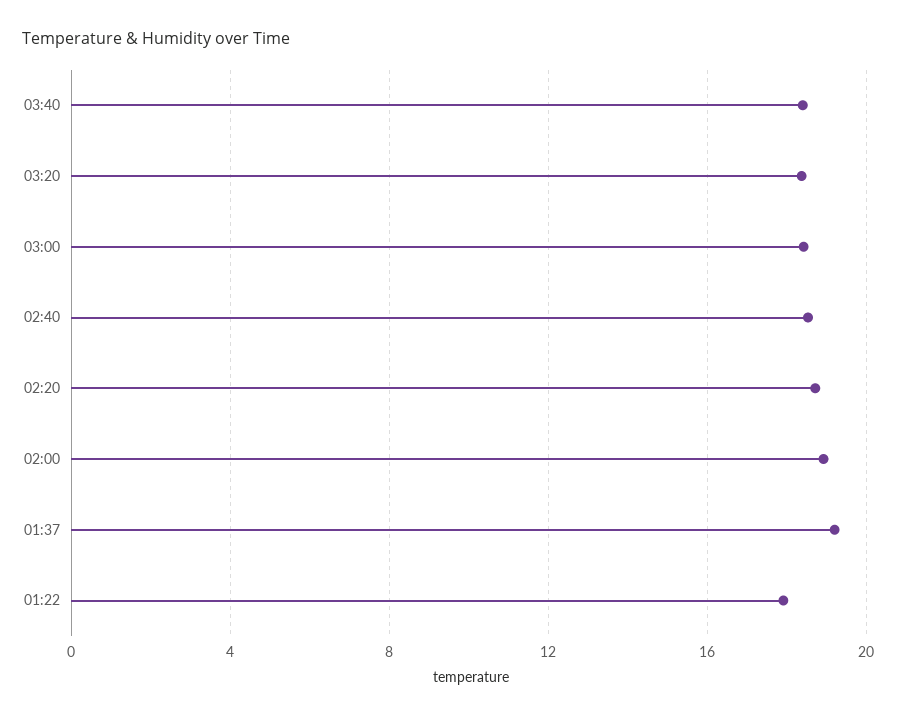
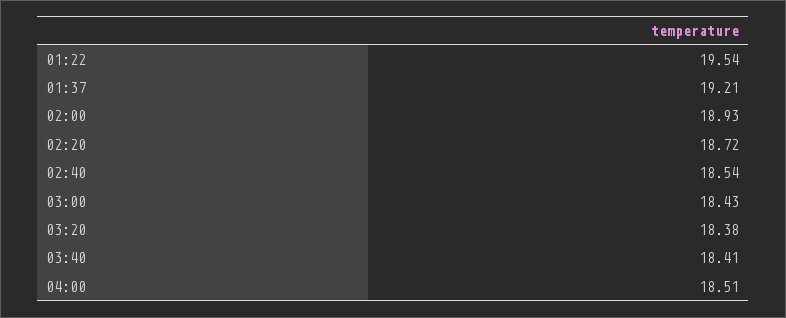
01:22: 18 -> 19.54
04:00: none -> 18.51

